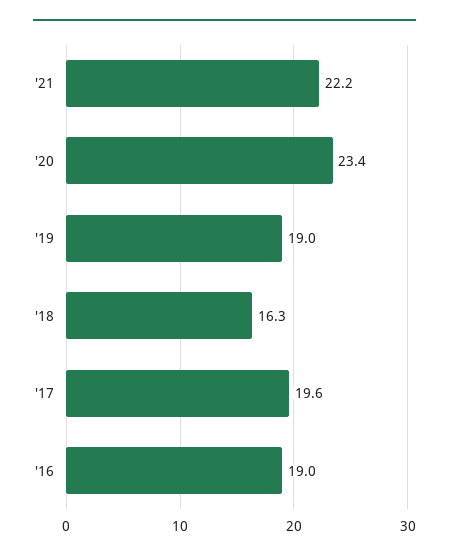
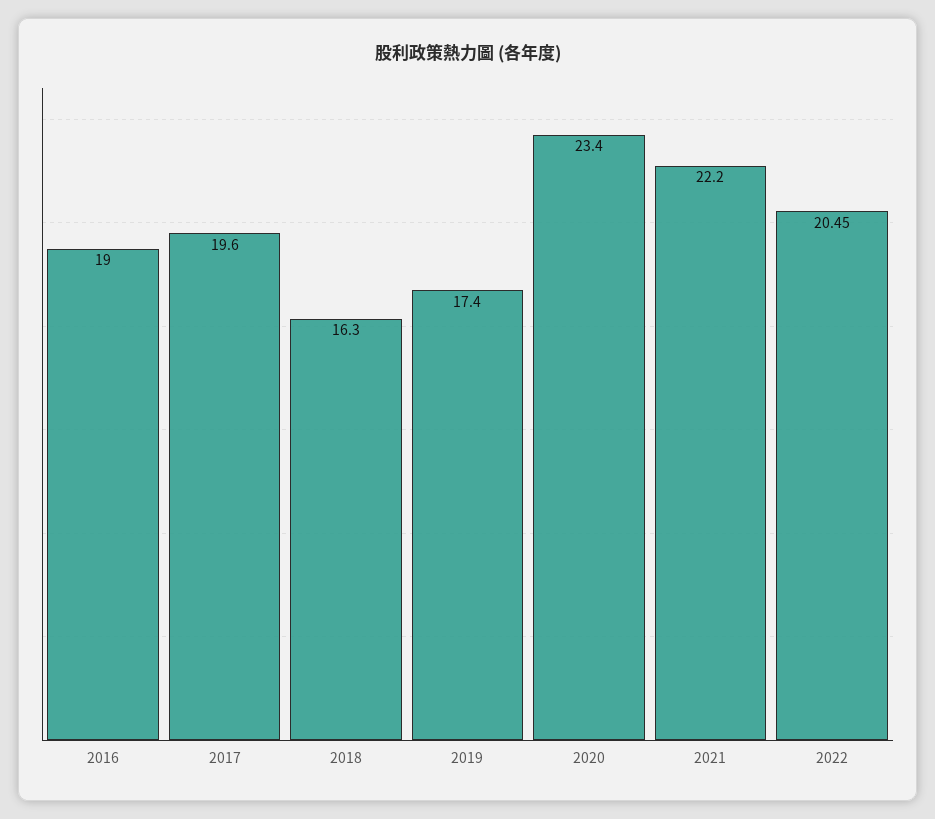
'19: 19 -> 17.4
2022: none -> 20.45

